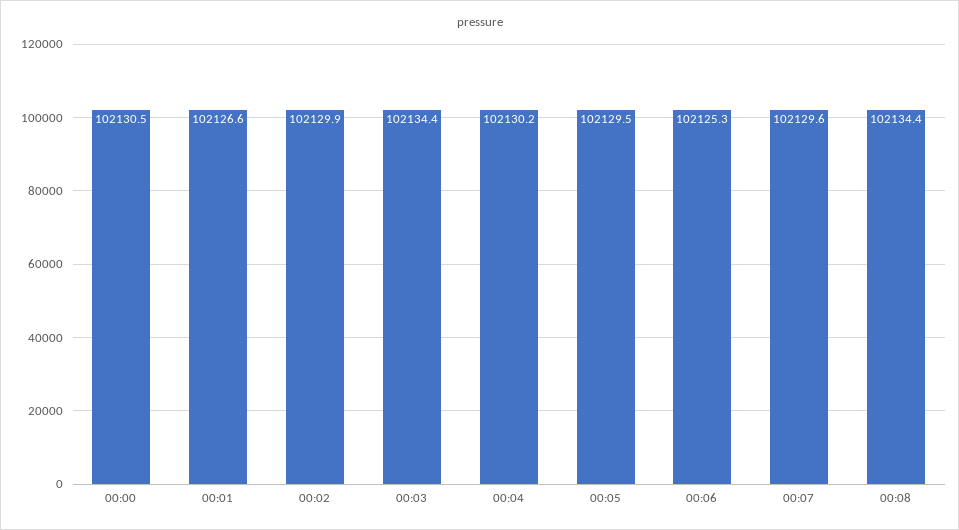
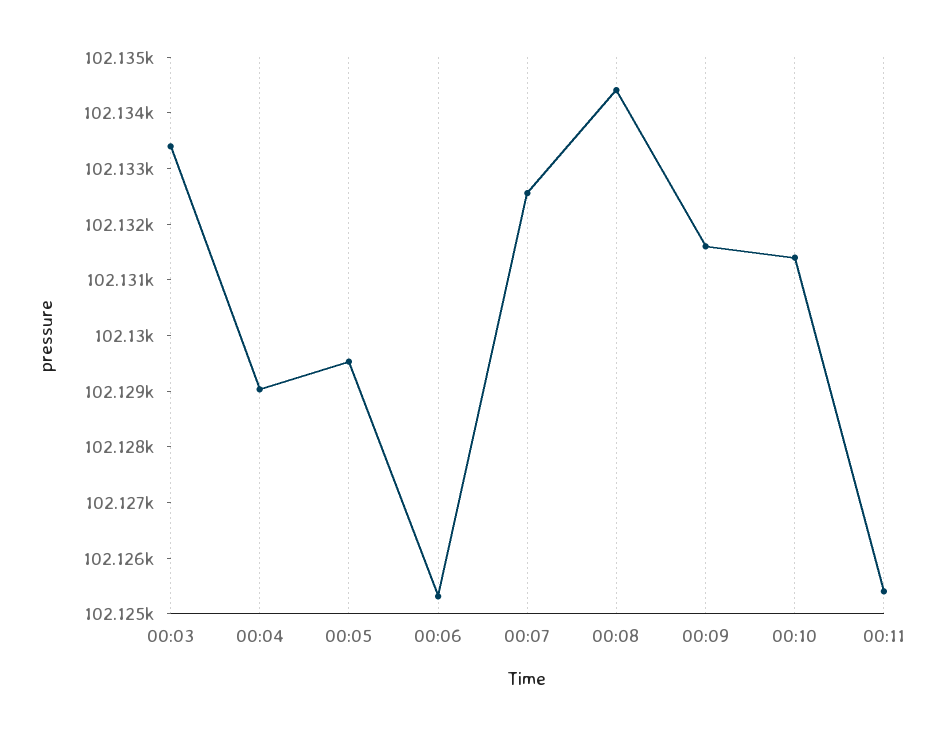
00:00: 102130.5 -> none
00:01: 102126.6 -> none
00:02: 102129.9 -> none
00:03: 102134.4 -> 102133.4
00:04: 102130.2 -> 102129
00:07: 102129.6 -> 102132.6
00:09: none -> 102131.6
00:10: none -> 102131.4
00:11: none -> 102125.4

